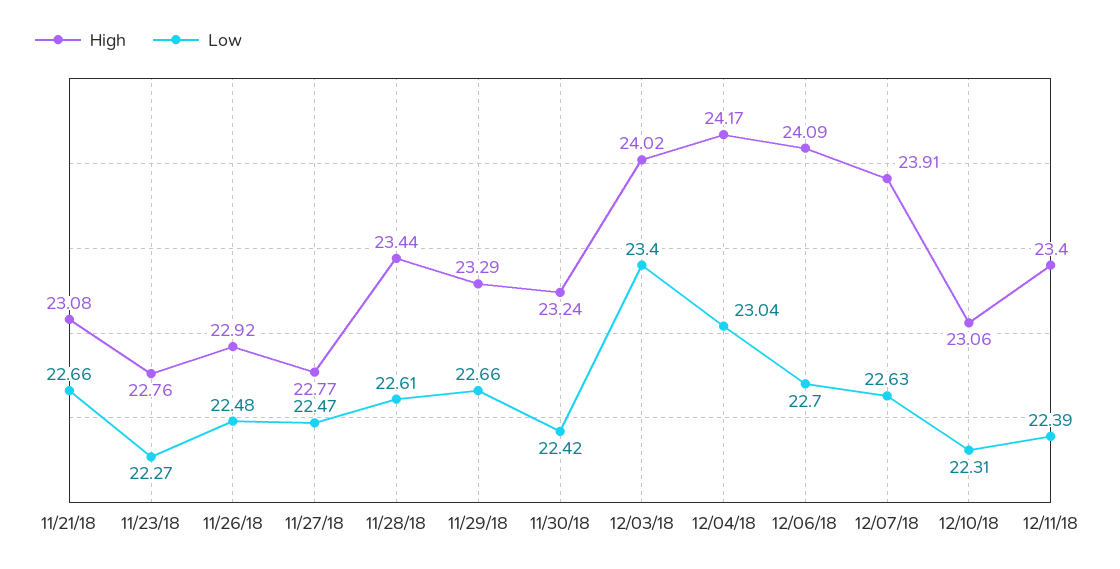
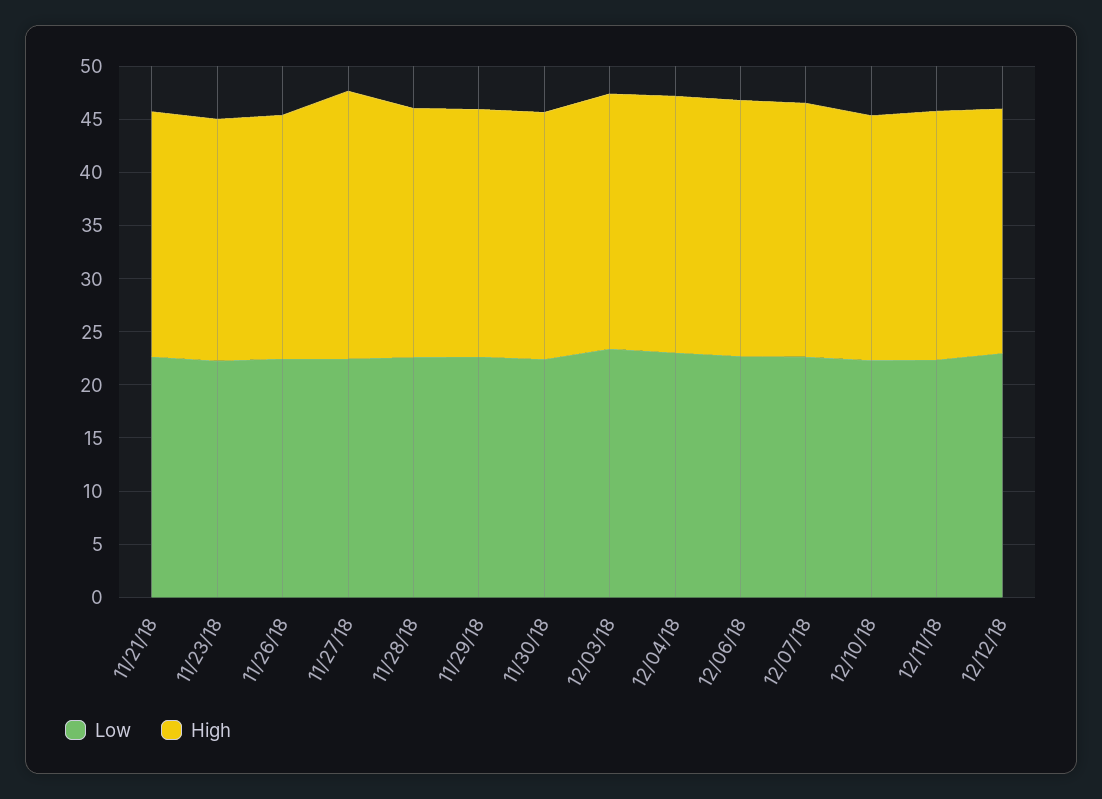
High, 11/27/18: 22.77 -> 25
Low, 12/12/18: none -> 23
High, 12/12/18: none -> 23

